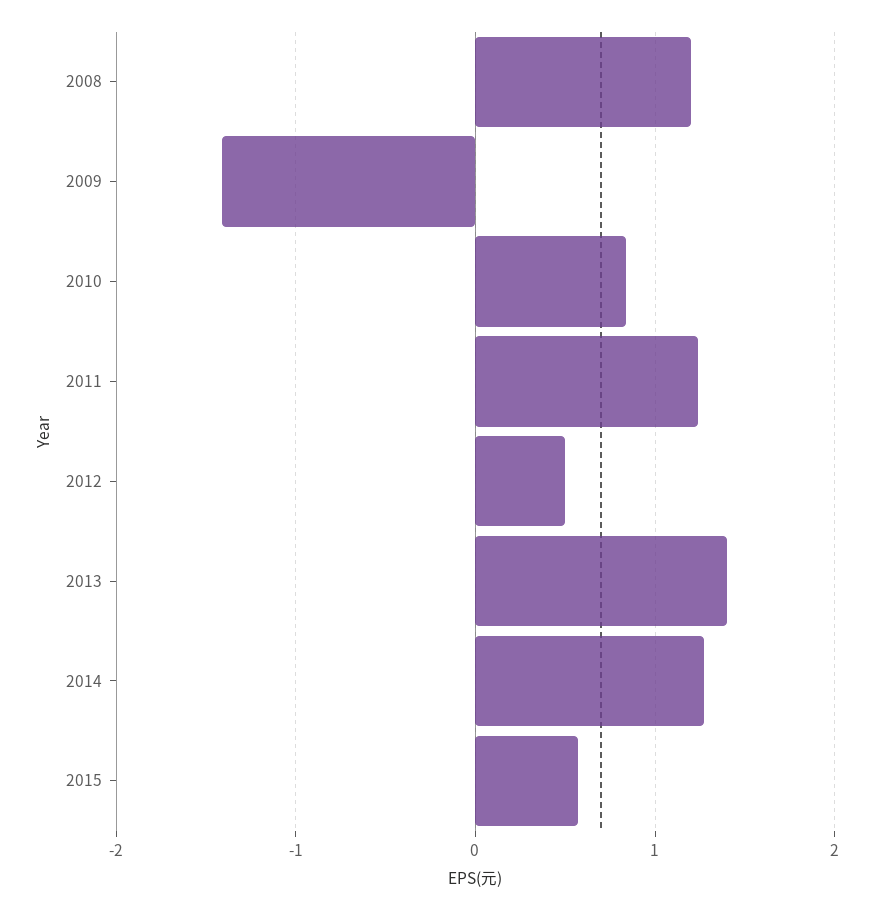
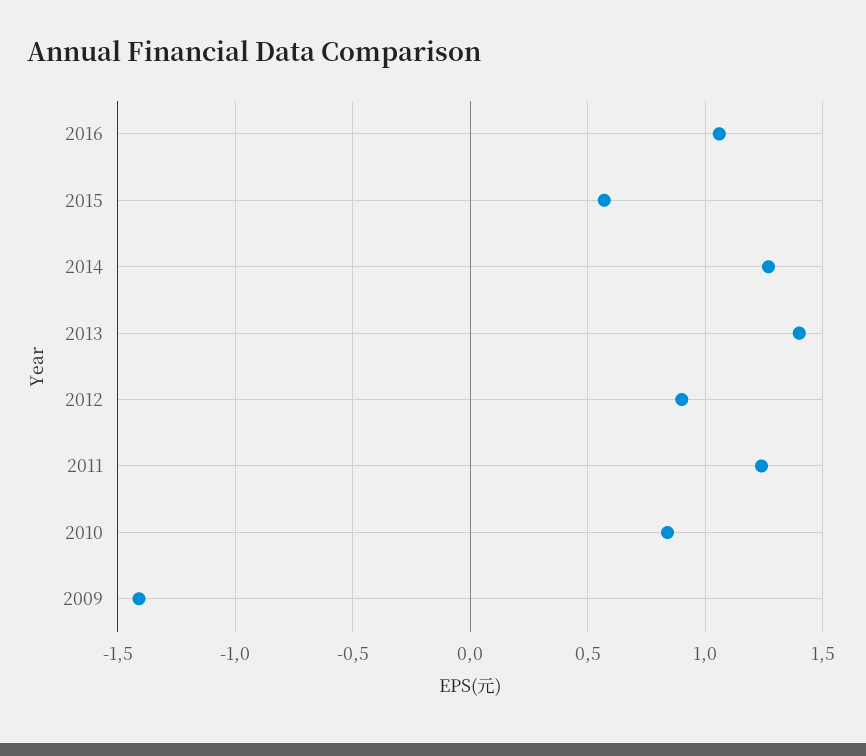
2008: 1.2 -> none
2012: 0.5 -> 0.9
2016: none -> 1.05

